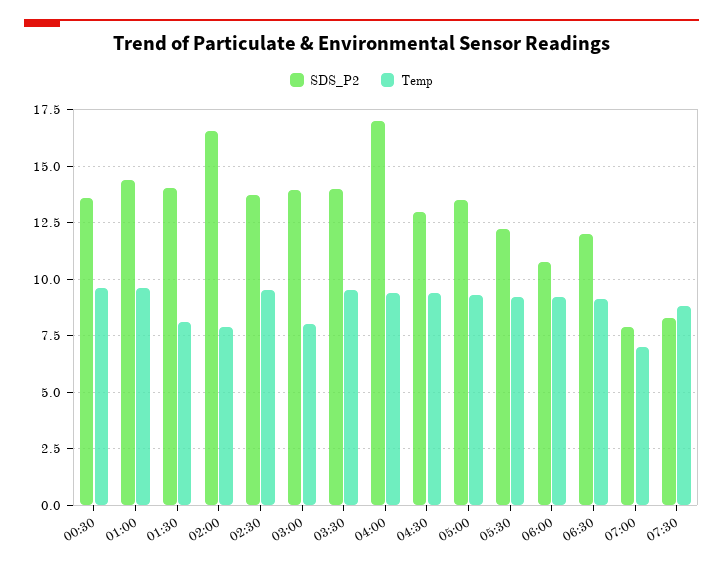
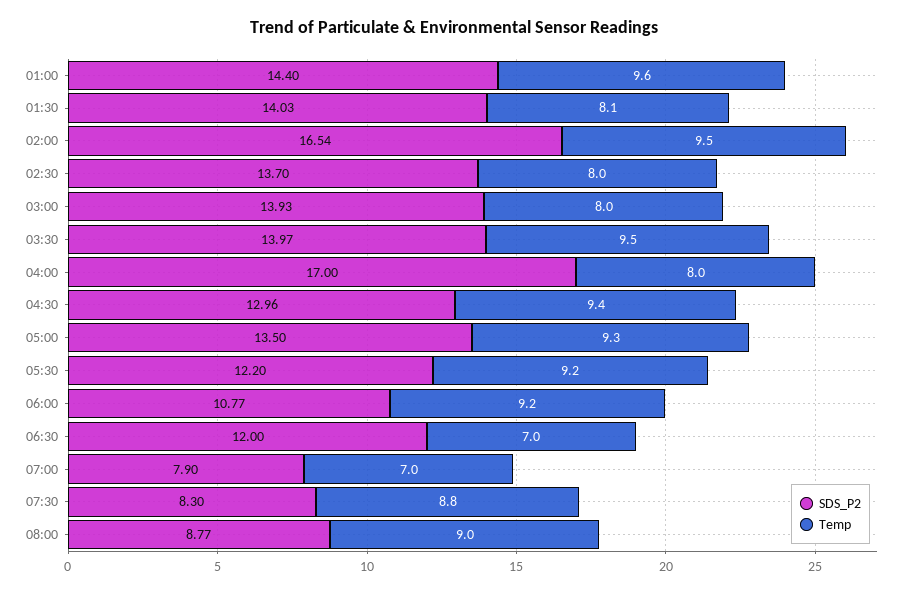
SDS_P2, 00:30: 13.5 -> none
Temp, 00:30: 9.5 -> none
Temp, 02:00: 8 -> 9.5
Temp, 02:30: 9.5 -> 8
Temp, 04:00: 9.5 -> 8
Temp, 06:30: 9 -> 7
SDS_P2, 08:00: none -> 8.77
Temp, 08:00: none -> 9

